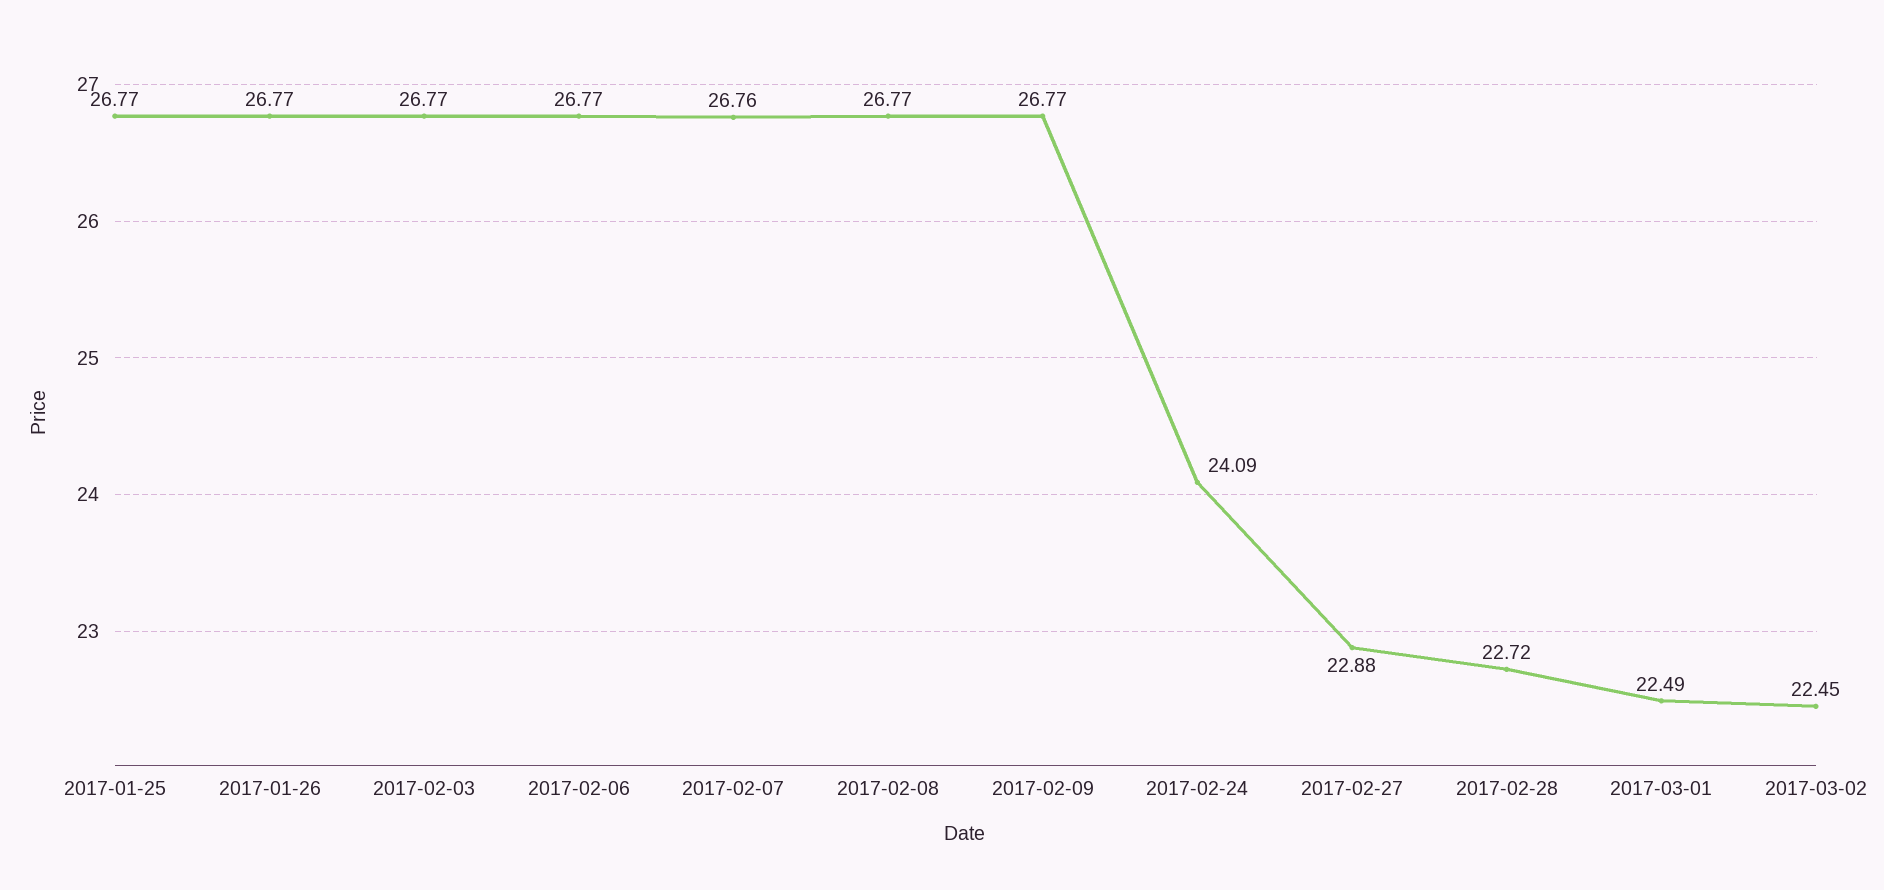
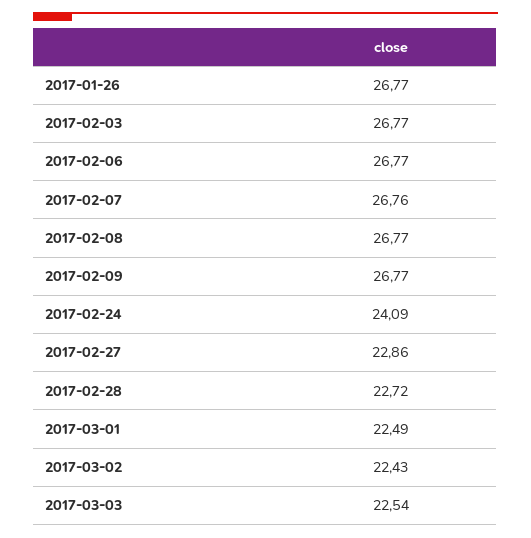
2017-01-25: 26.77 -> none
2017-02-27: 22.88 -> 22.86
2017-03-02: 22.45 -> 22.43
2017-03-03: none -> 22.54

